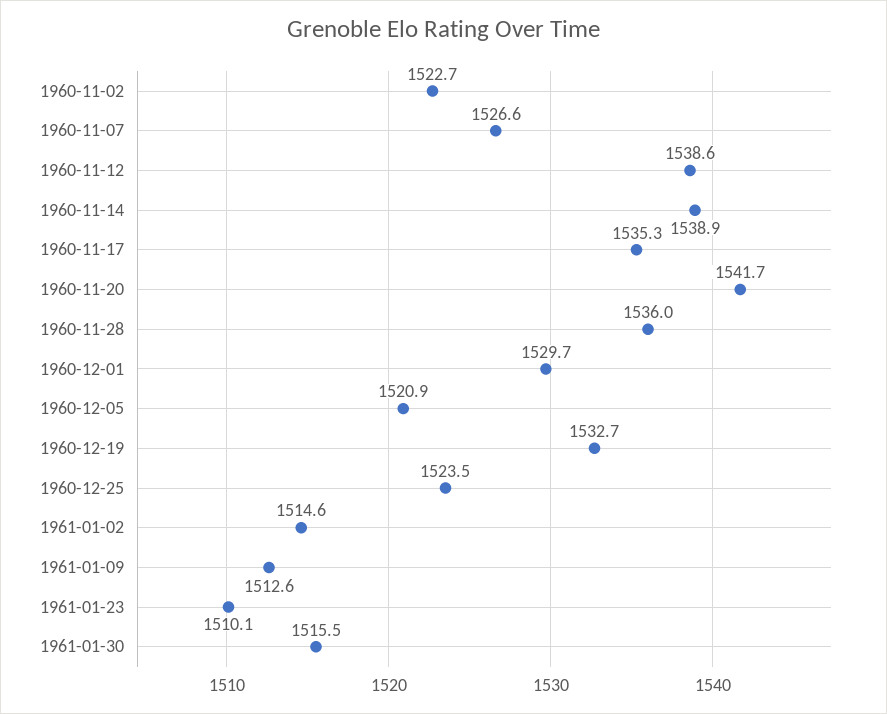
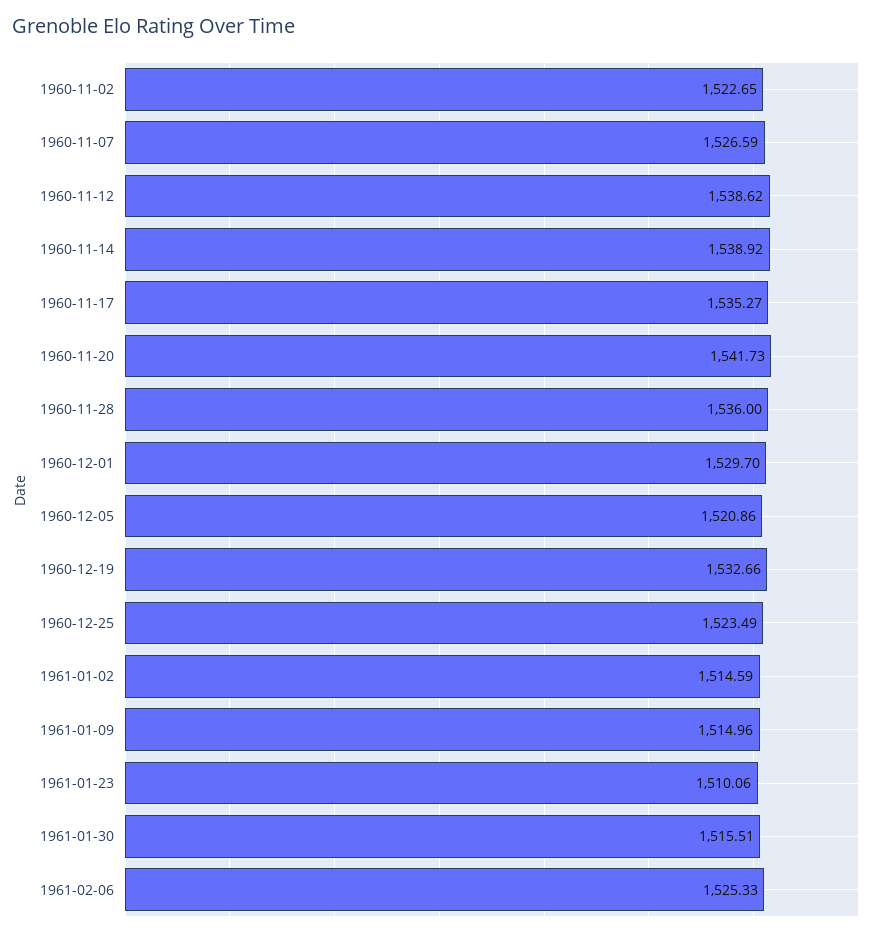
1961-01-09: 1512.6 -> 1514.96
1961-02-06: none -> 1525.33

